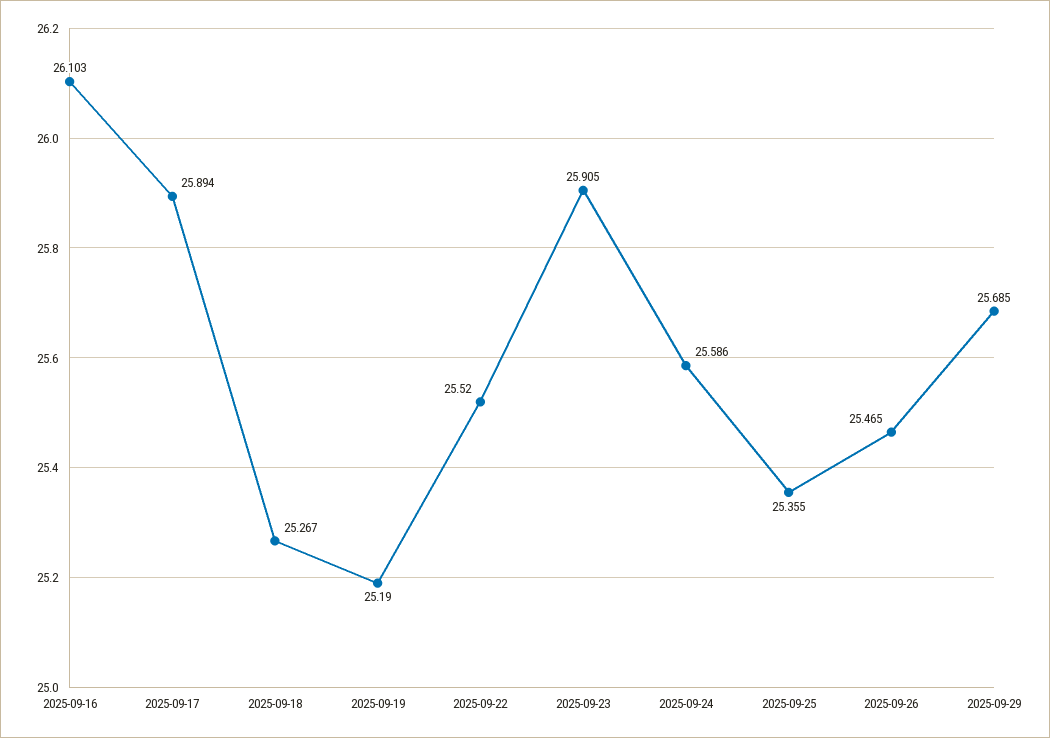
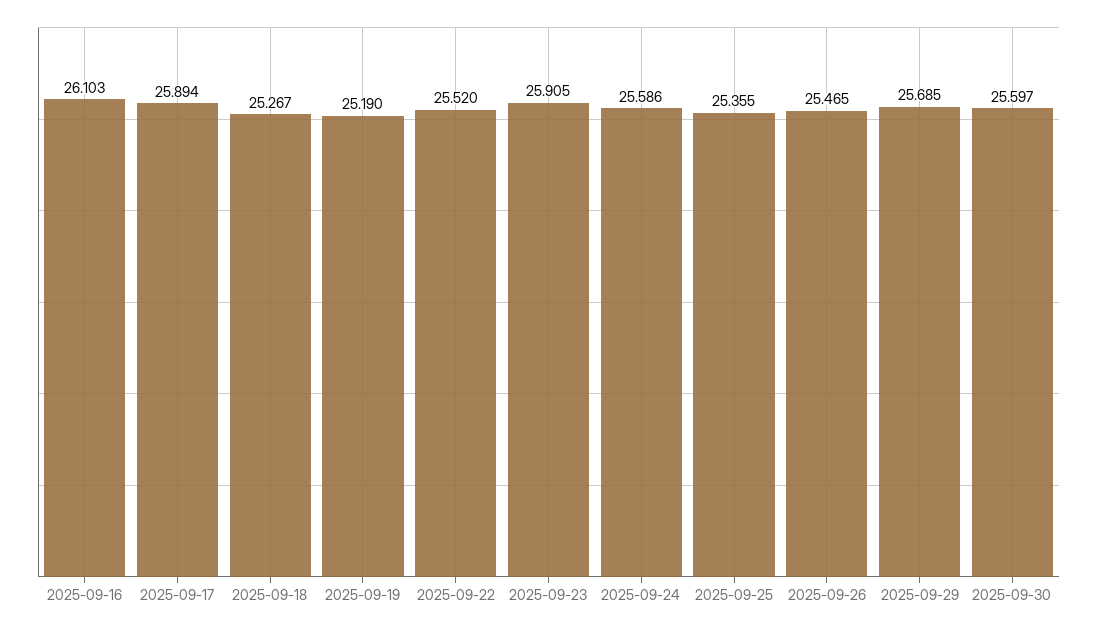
2025-09-30: none -> 25.597

